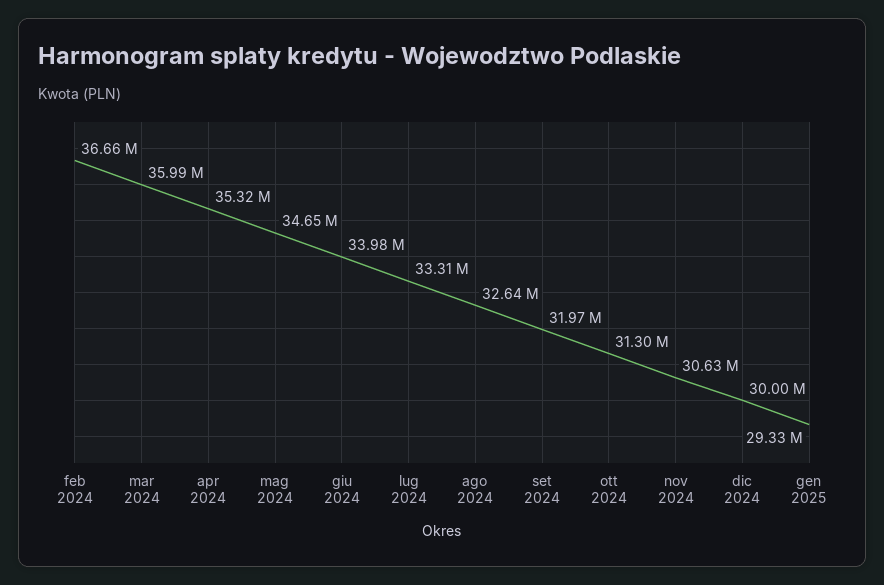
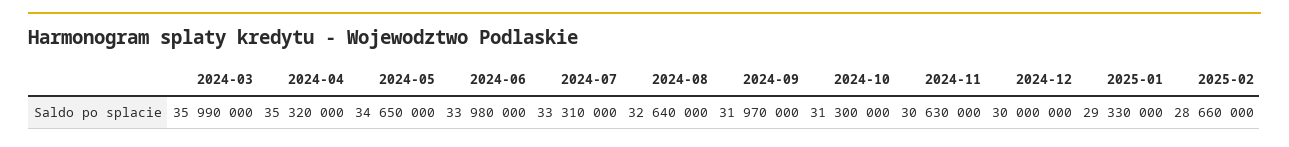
feb 2024: 36660000 -> none
2025-02: none -> 28660000

